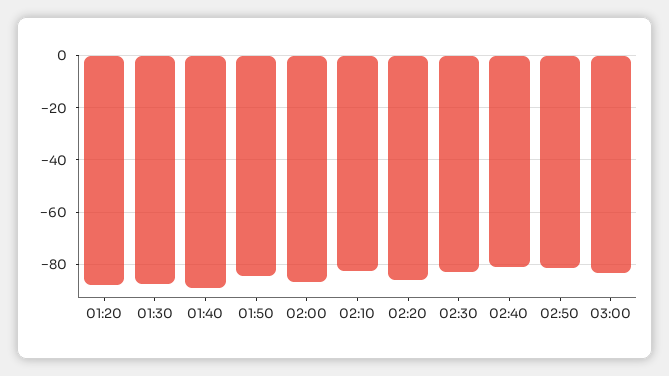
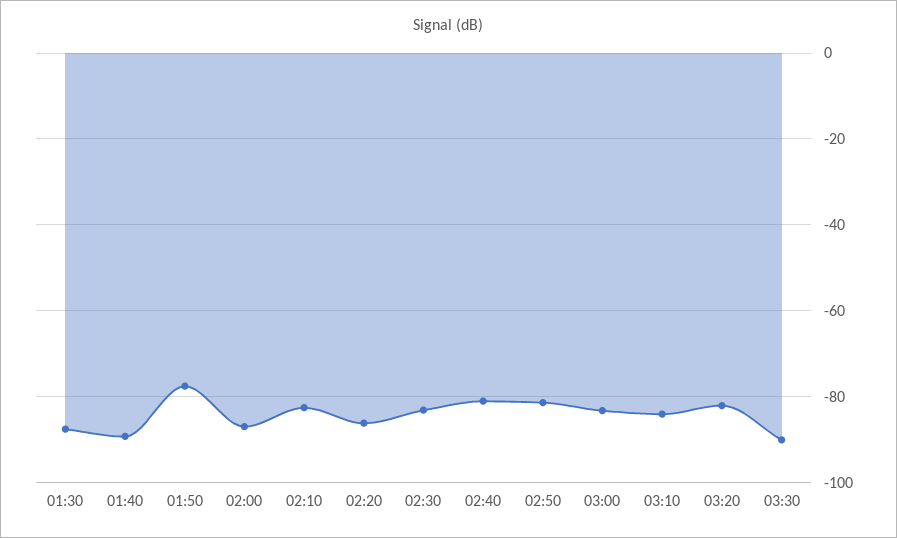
01:20: -87.5 -> none
01:50: -85 -> -78
03:10: none -> -84
03:20: none -> -82
03:30: none -> -90

